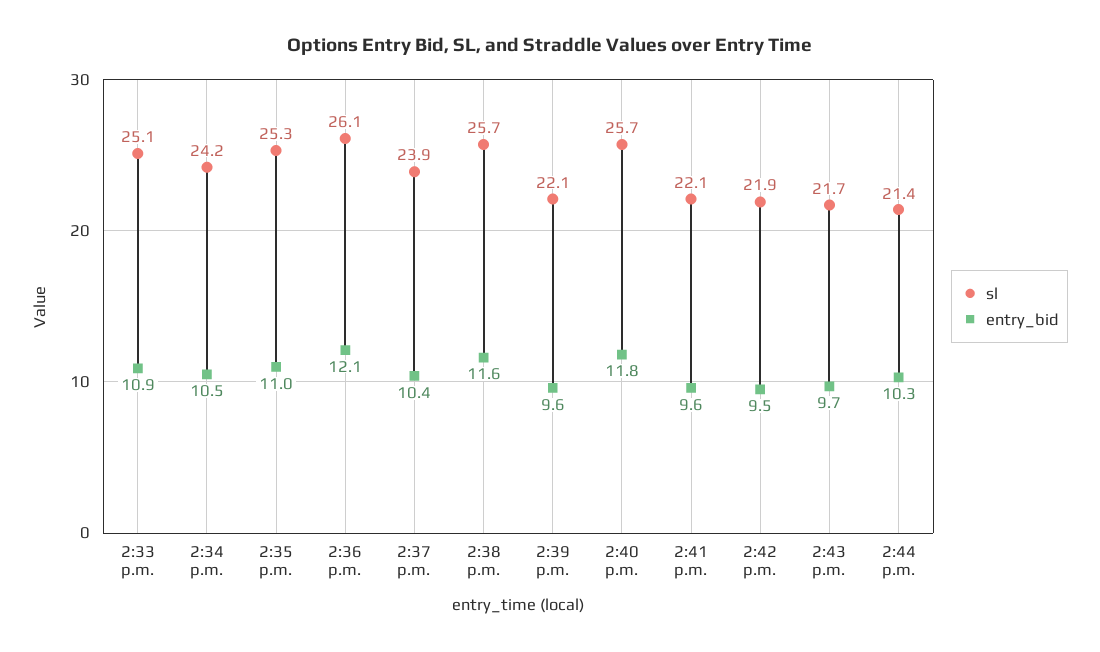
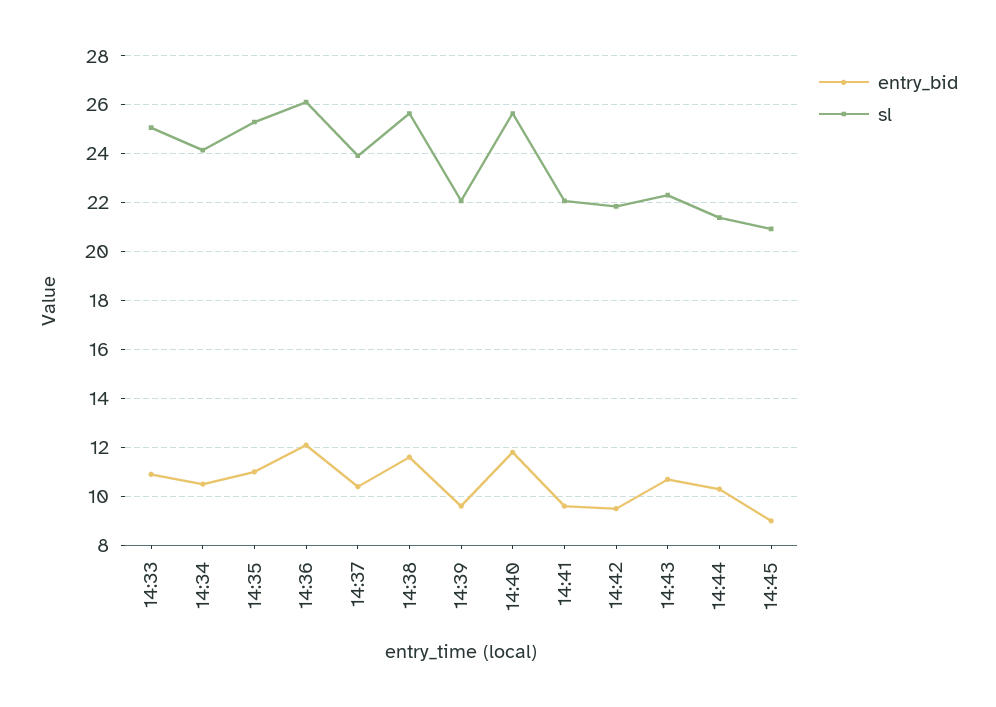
sl, 2:43 p.m.: 21.7 -> 22.25
entry_bid, 2:43 p.m.: 9.7 -> 10.75
entry_bid, 14:45: none -> 9
sl, 14:45: none -> 21

